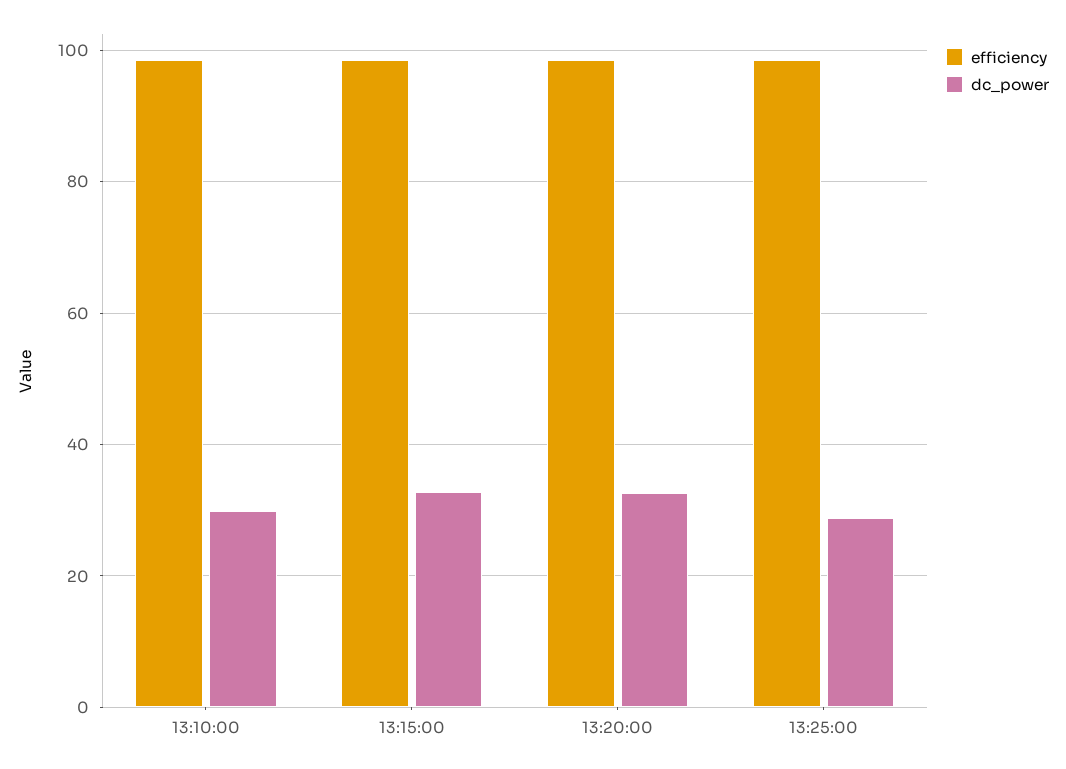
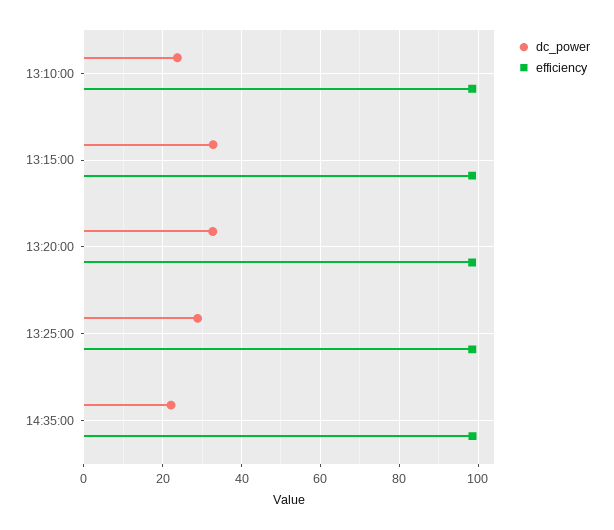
dc_power, 13:10:00: 30 -> 24
dc_power, 14:35:00: none -> 22
efficiency, 14:35:00: none -> 98

